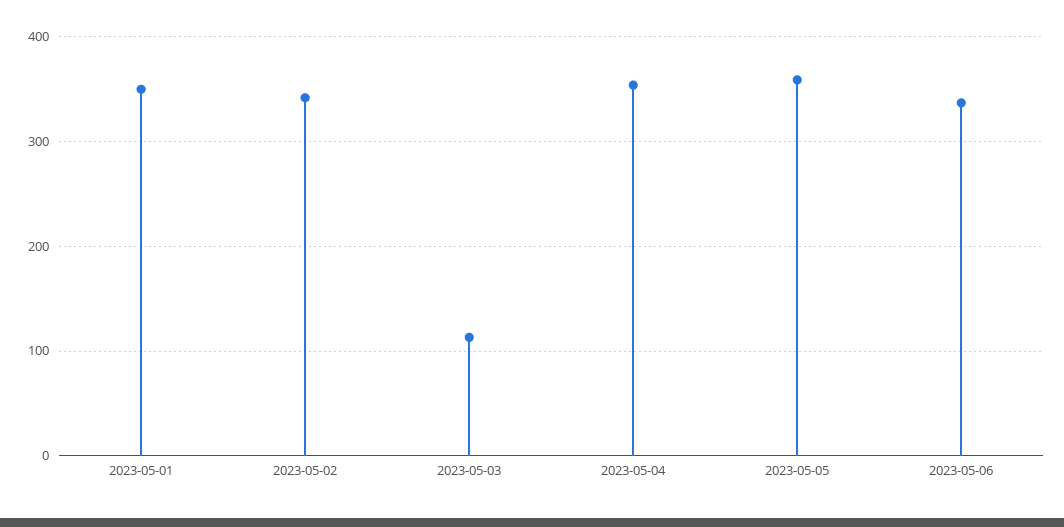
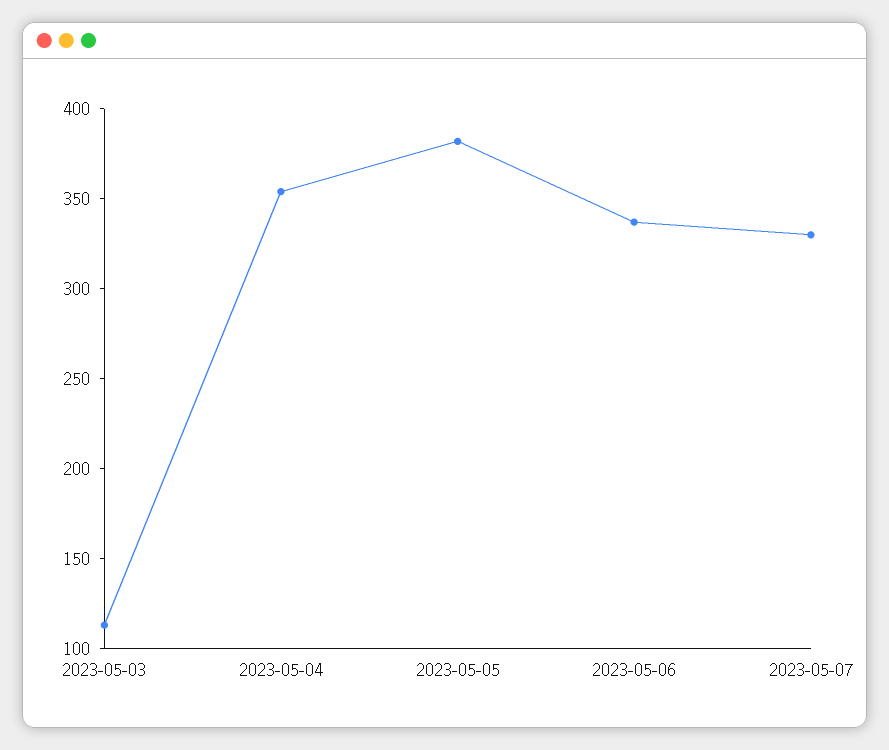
2023-05-01: 350 -> none
2023-05-02: 340 -> none
2023-05-05: 360 -> 380
2023-05-07: none -> 330

